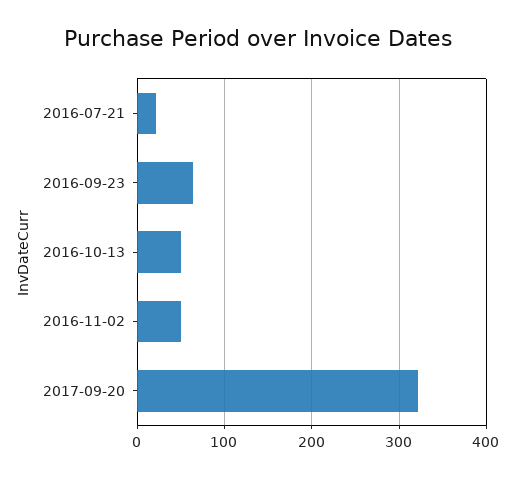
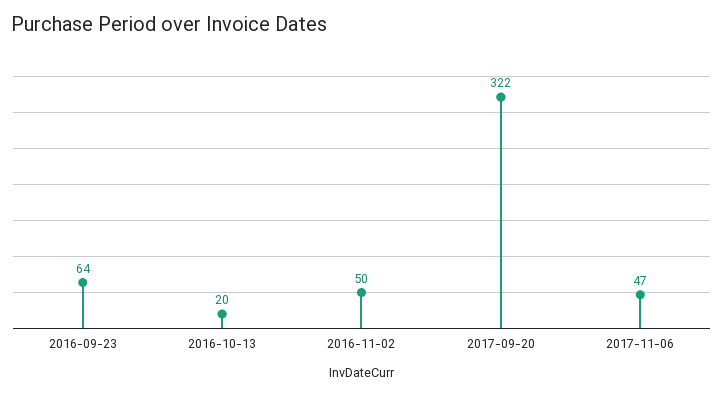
2016-07-21: 20 -> none
2016-10-13: 50 -> 20
2017-11-06: none -> 47

